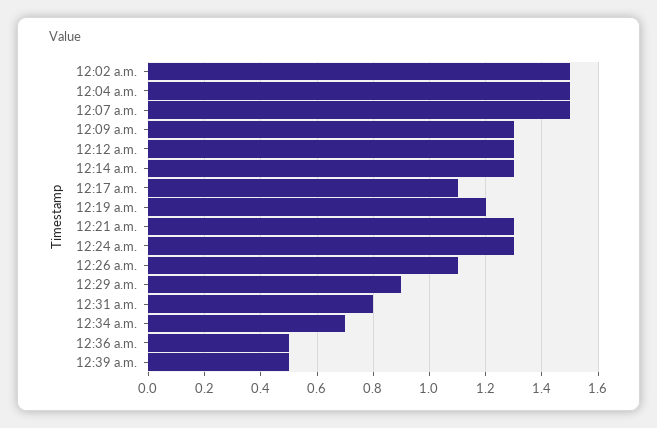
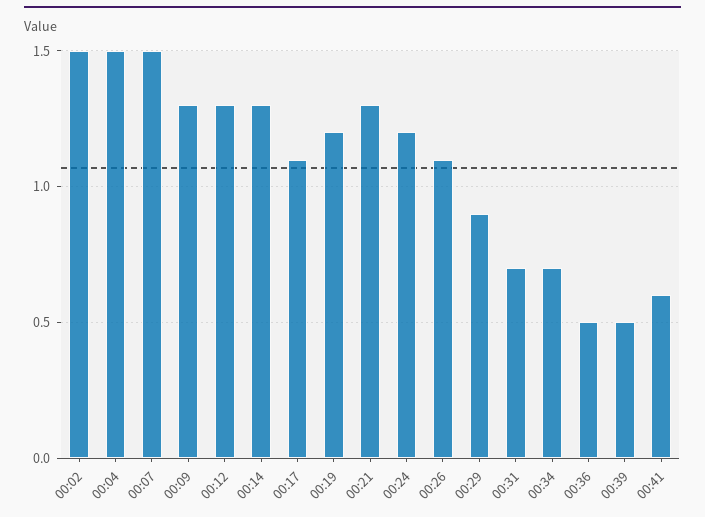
12:24 a.m.: 1.3 -> 1.2
12:31 a.m.: 0.8 -> 0.7
00:41: none -> 0.6

